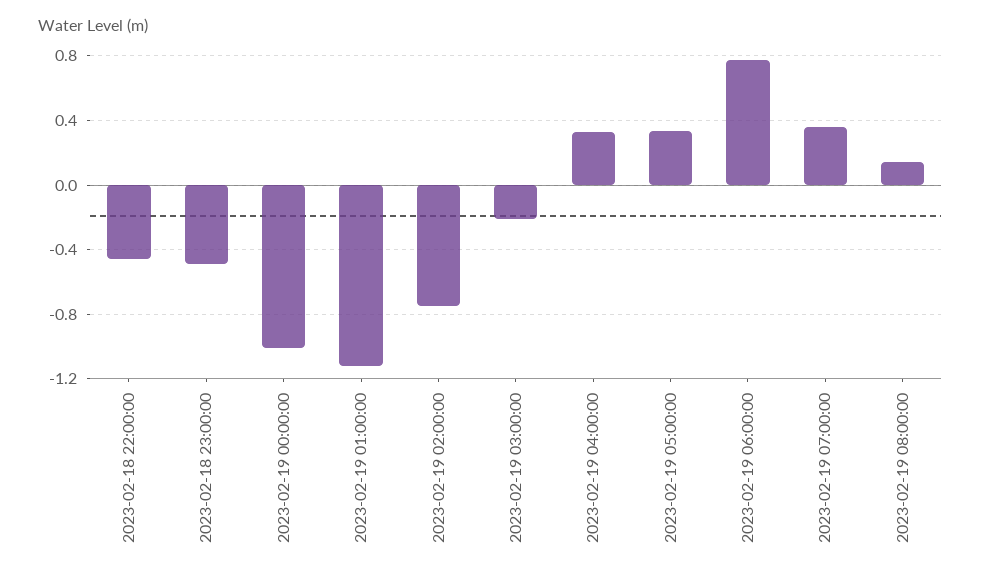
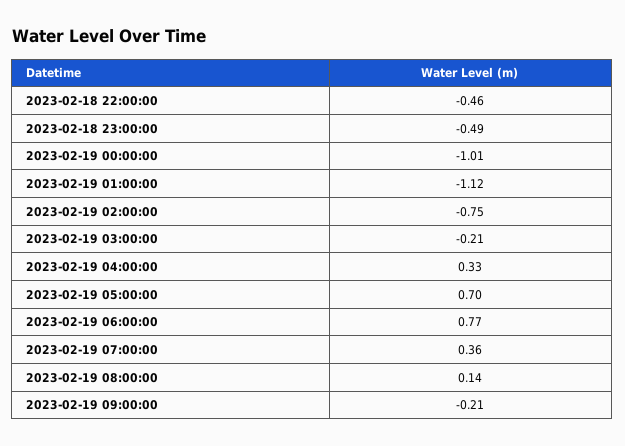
2023-02-19 05:00:00: 0.35 -> 0.7
2023-02-19 09:00:00: none -> -0.21

